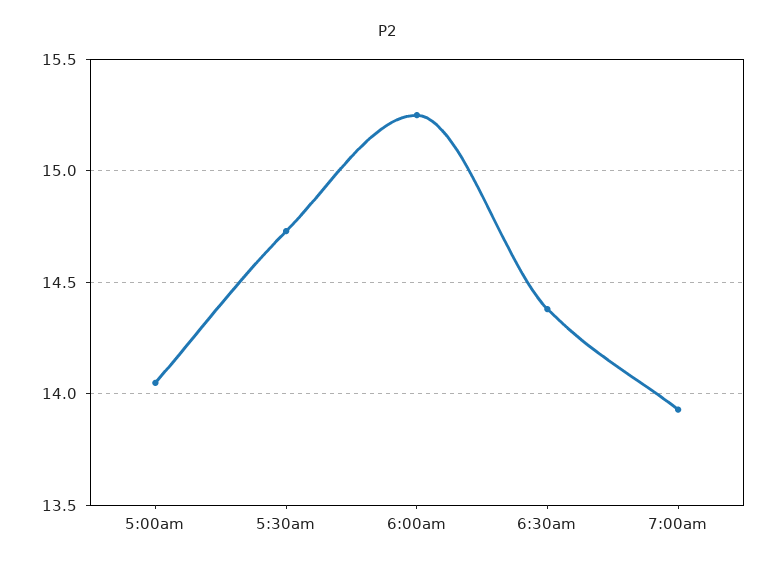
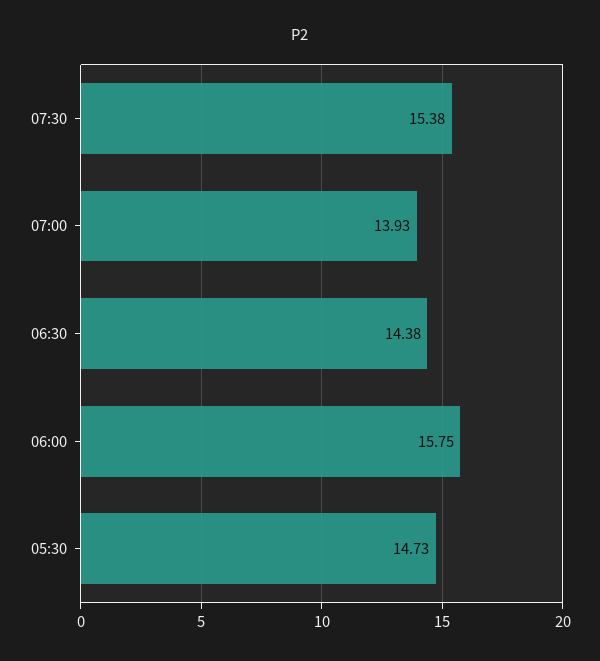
5:00am: 14.05 -> none
6:00am: 15.25 -> 15.75
07:30: none -> 15.38

